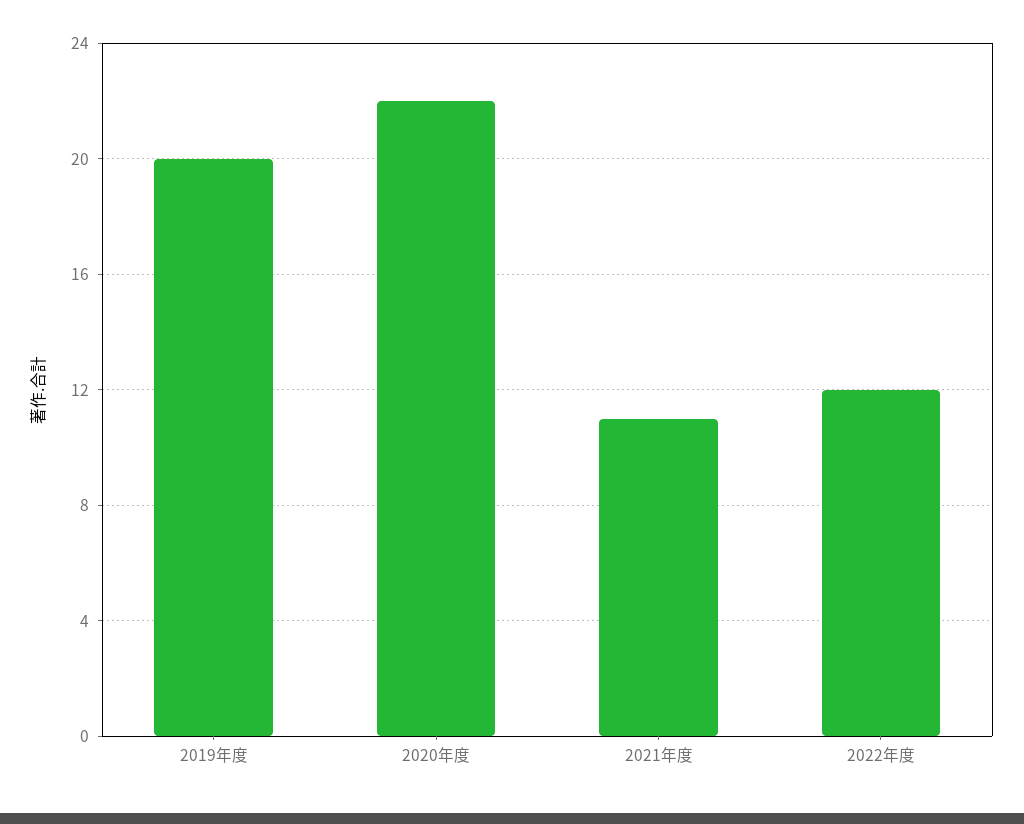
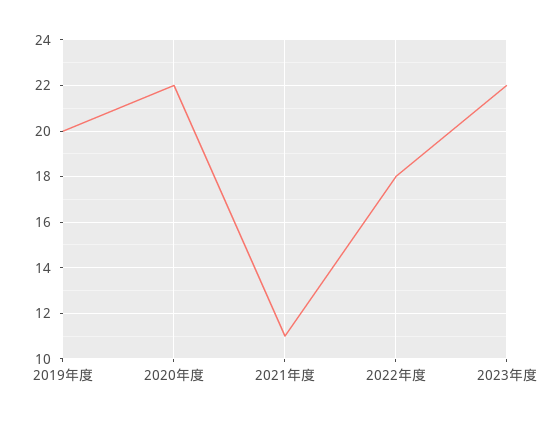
2022年度: 12 -> 18
2023年度: none -> 22

